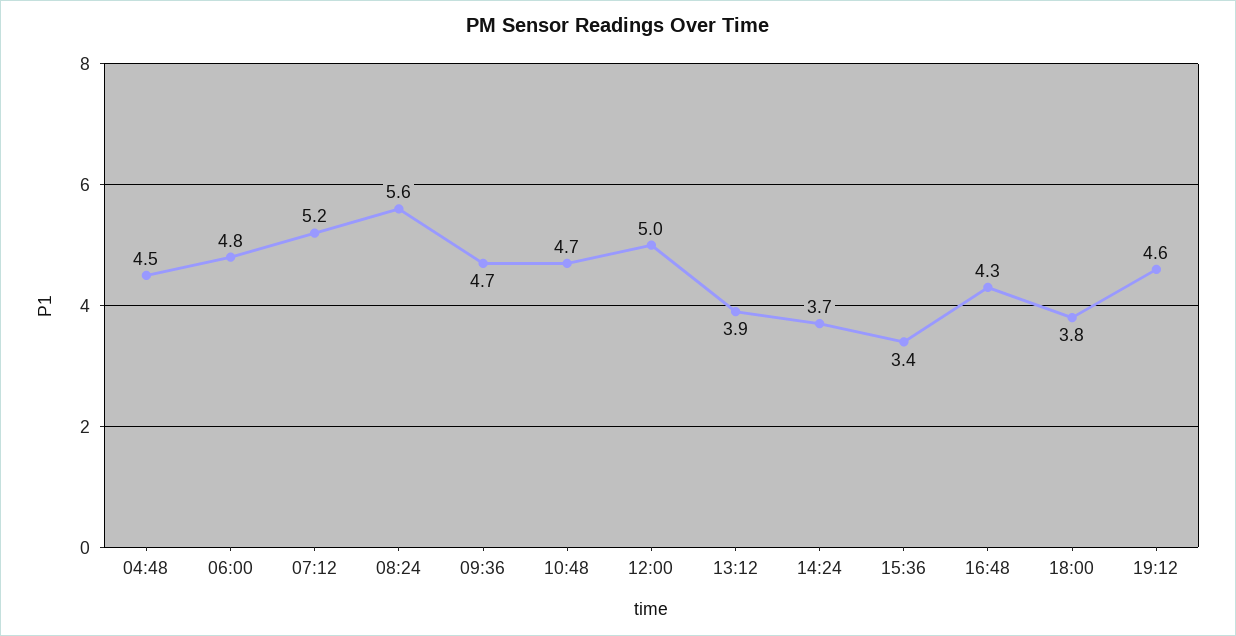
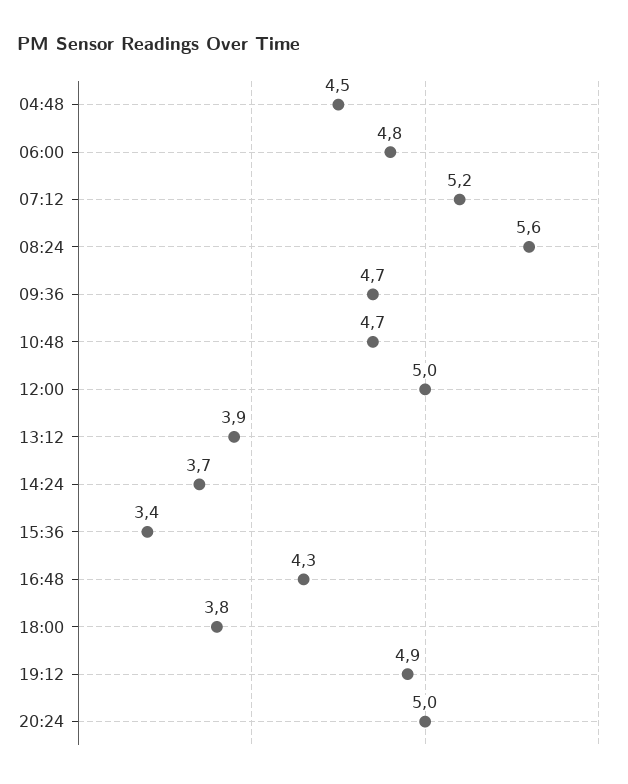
19:12: 4.6 -> 4.9
20:24: none -> 5

